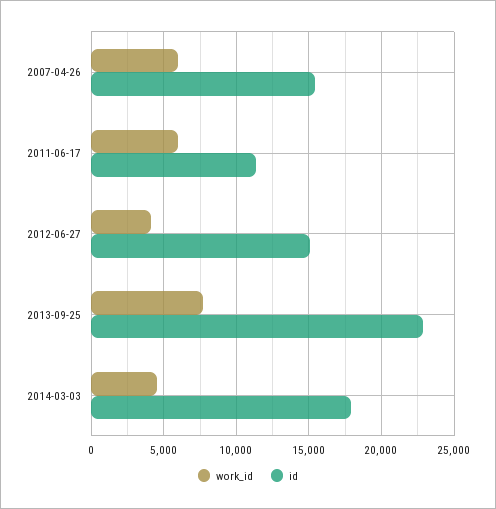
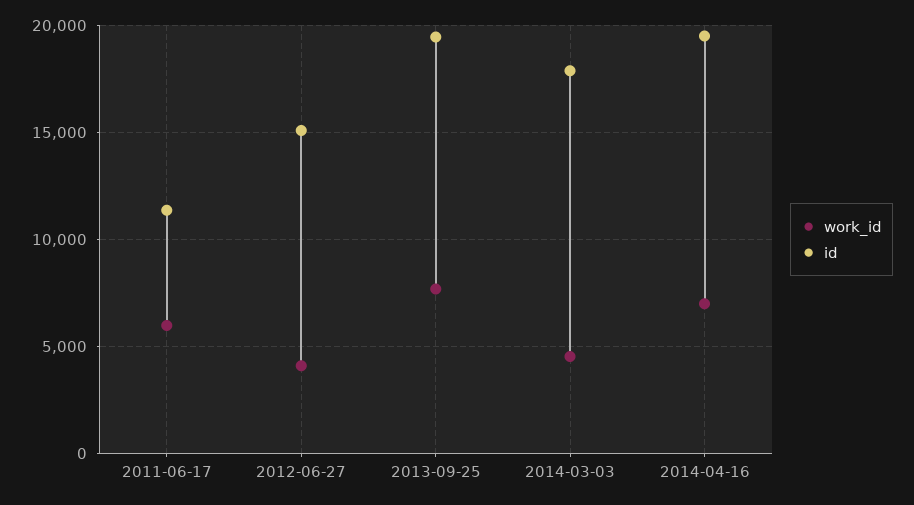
work_id, 2007-04-26: 6000 -> none
id, 2007-04-26: 15500 -> none
id, 2013-09-25: 23000 -> 19500
work_id, 2014-04-16: none -> 7000
id, 2014-04-16: none -> 19500

